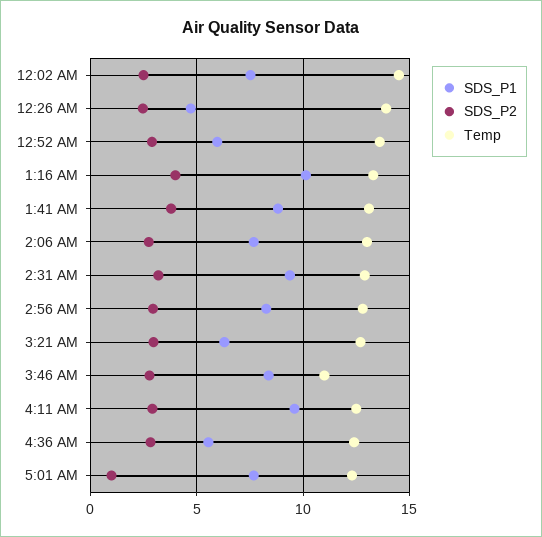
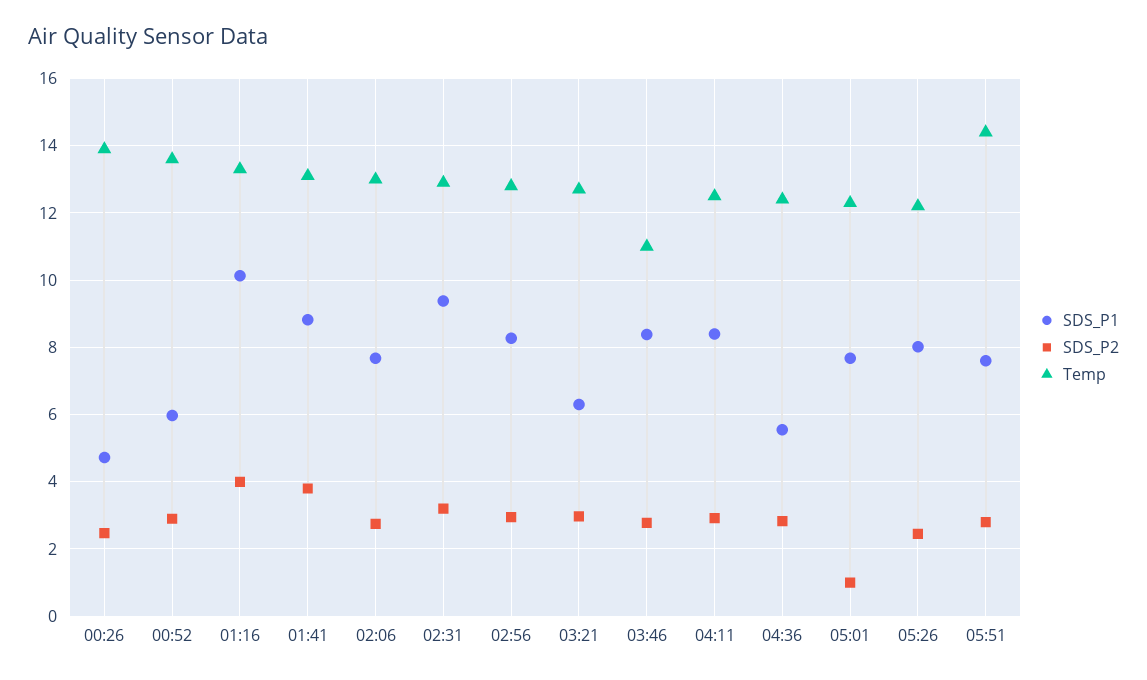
SDS_P1, 12:02 AM: 7.5 -> none
SDS_P2, 12:02 AM: 2.5 -> none
Temp, 12:02 AM: 14.5 -> none
SDS_P1, 4:11 AM: 9.5 -> 8.4
SDS_P1, 05:26: none -> 8
SDS_P2, 05:26: none -> 2.4
Temp, 05:26: none -> 12.2
SDS_P1, 05:51: none -> 7.6
SDS_P2, 05:51: none -> 2.8
Temp, 05:51: none -> 14.4

